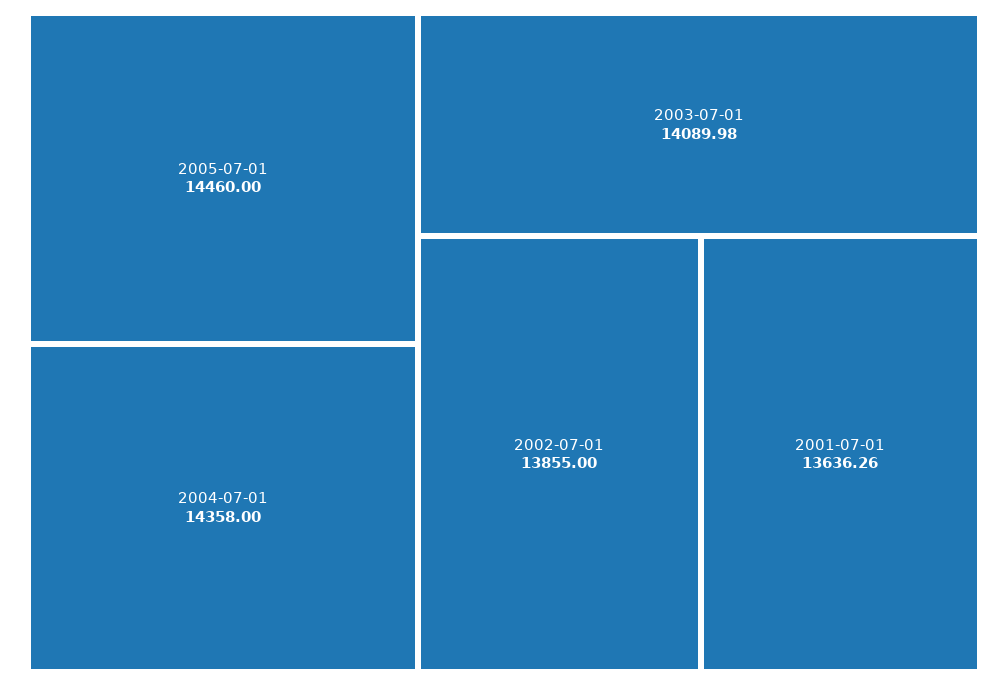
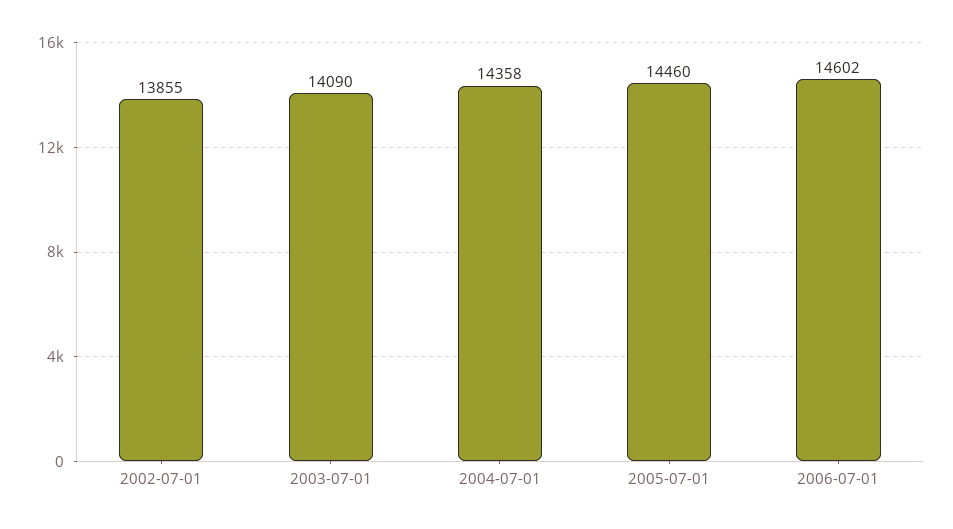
2003-07-01: 14089.98 -> 14090
2001-07-01: 13636.26 -> none
2006-07-01: none -> 14602

